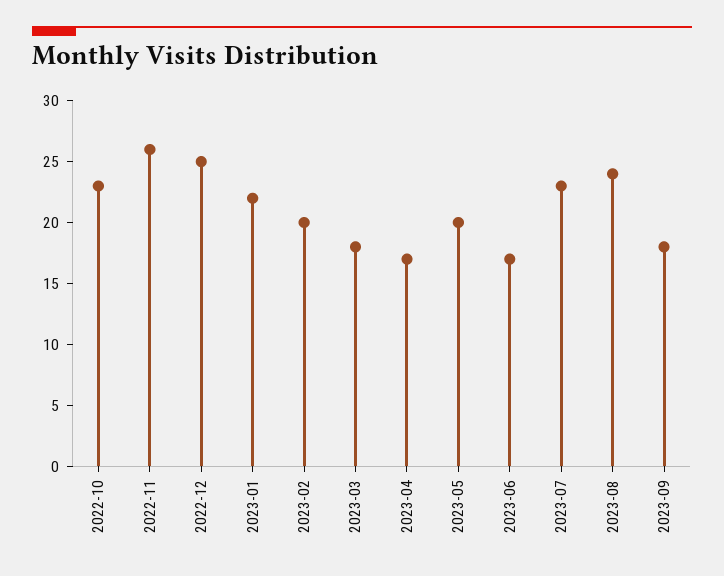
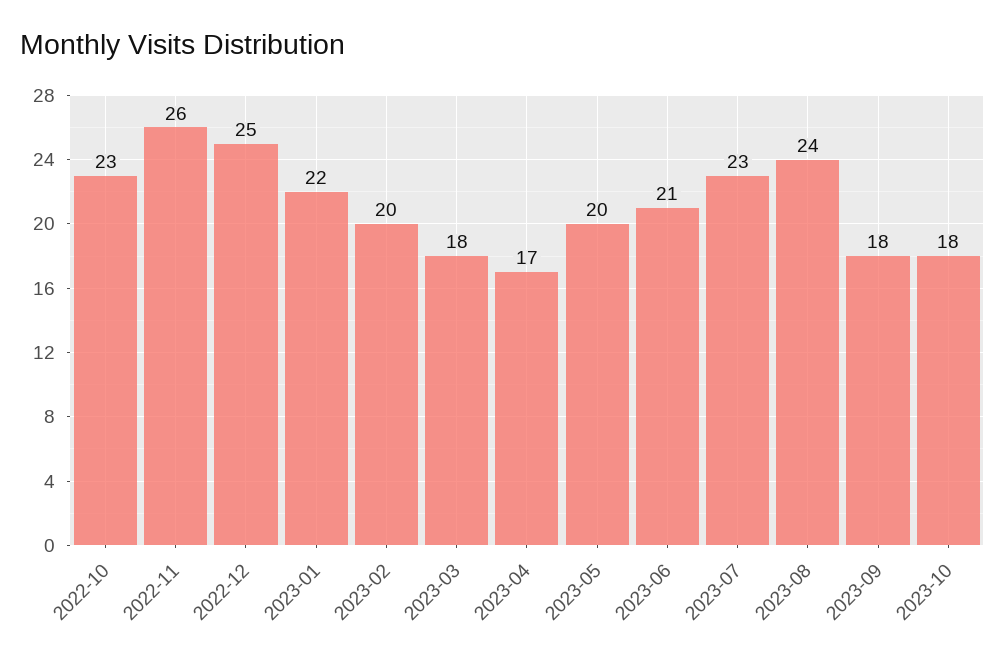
2023-06: 17 -> 21
2023-10: none -> 18

